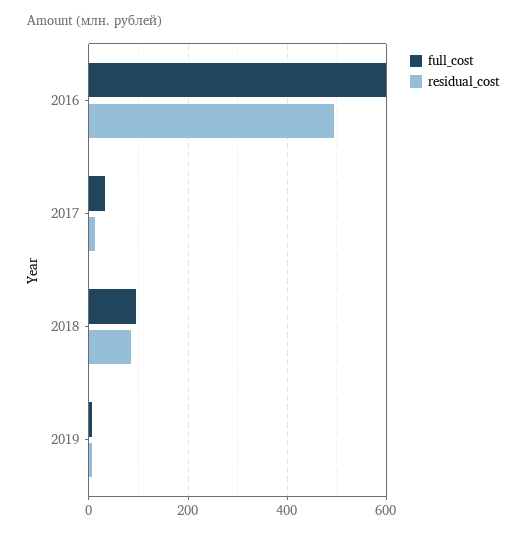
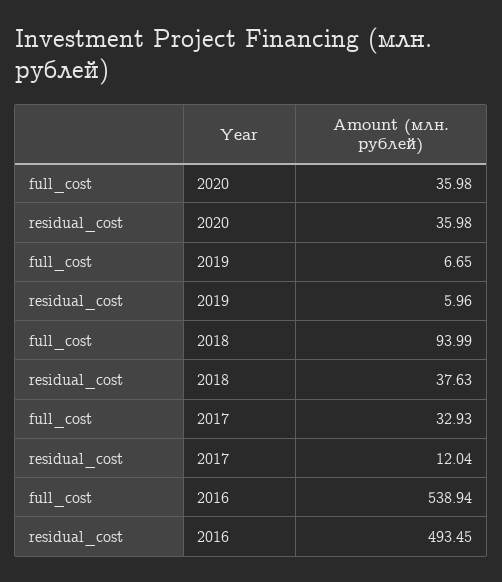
full_cost, 2016: 600 -> 538.94
residual_cost, 2018: 80 -> 37.63
full_cost, 2020: none -> 35.98
residual_cost, 2020: none -> 35.98

